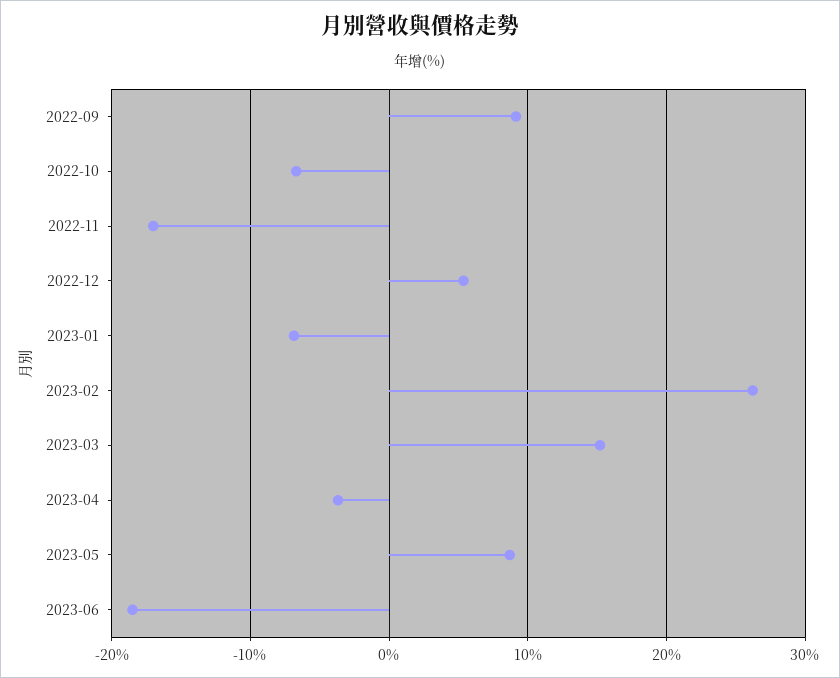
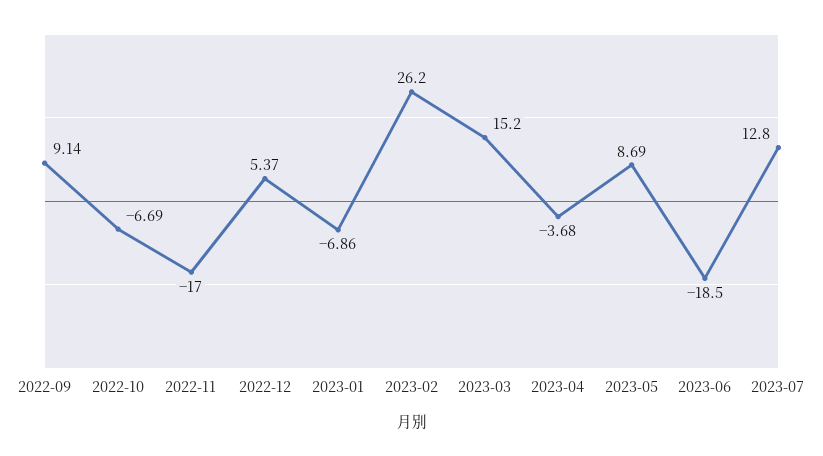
2023-07: none -> 12.8

